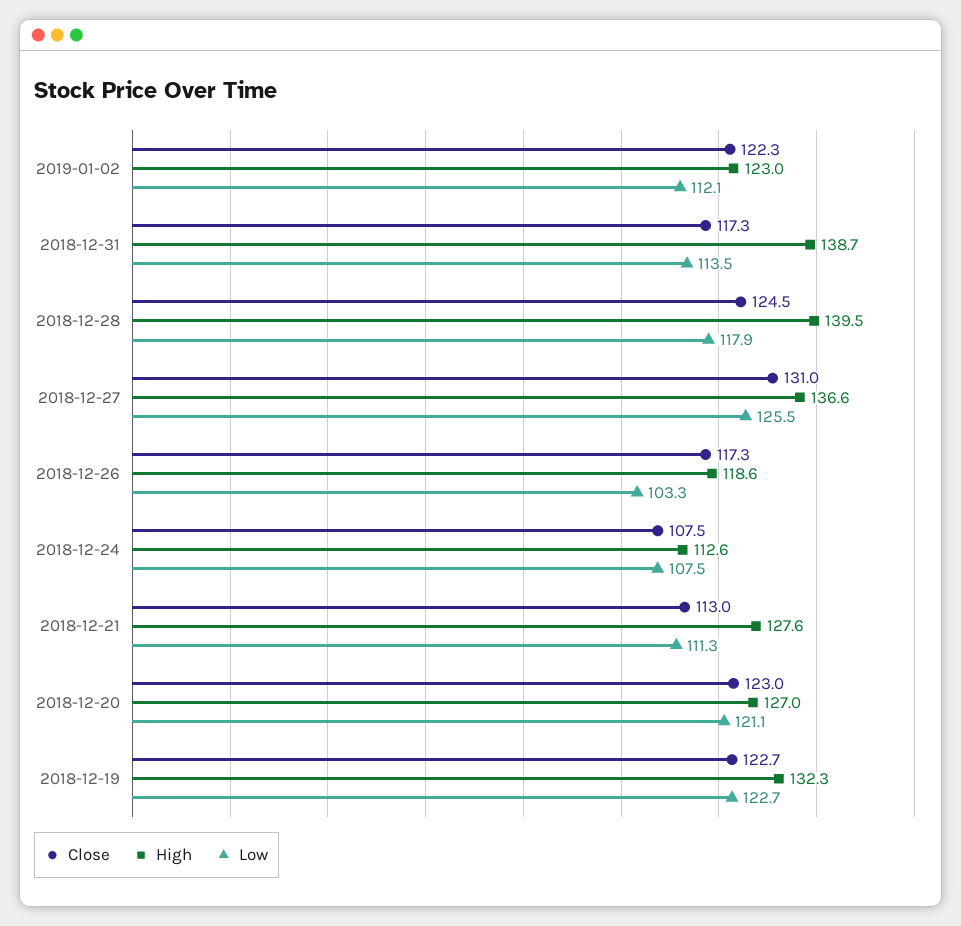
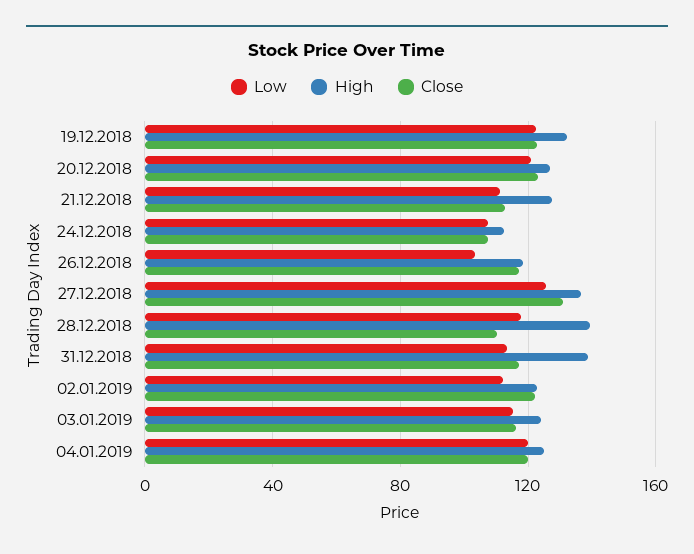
Close, 2018-12-28: 124.5 -> 110
Low, 03.01.2019: none -> 115
High, 03.01.2019: none -> 125
Close, 03.01.2019: none -> 115
Low, 04.01.2019: none -> 120
High, 04.01.2019: none -> 125
Close, 04.01.2019: none -> 120

